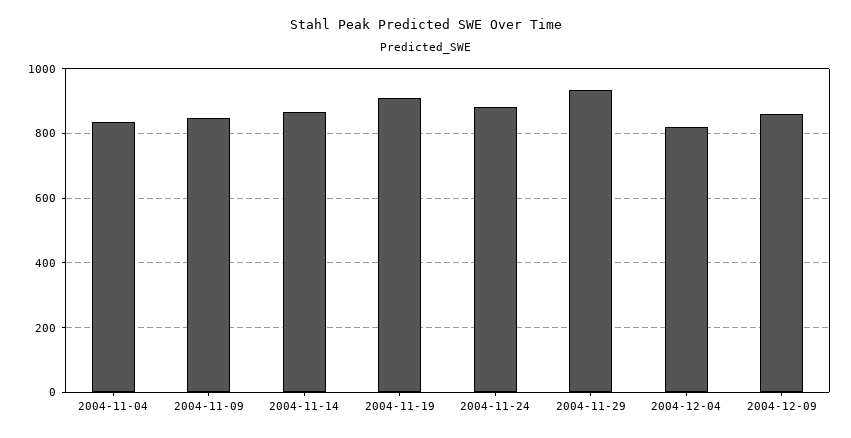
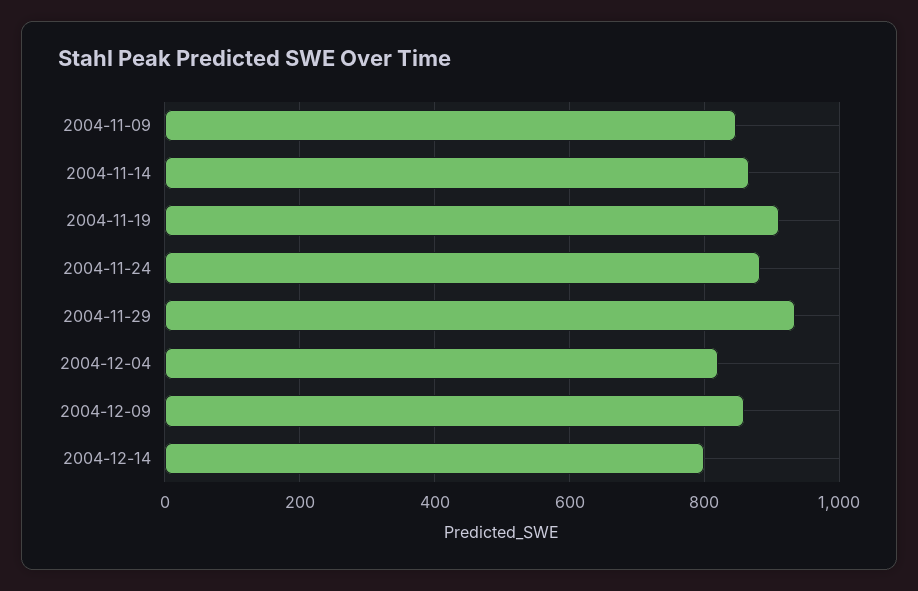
2004-11-04: 840 -> none
2004-12-14: none -> 800

